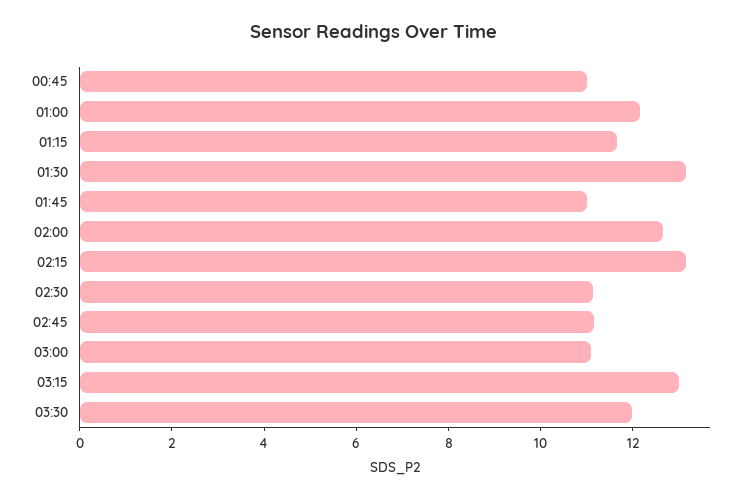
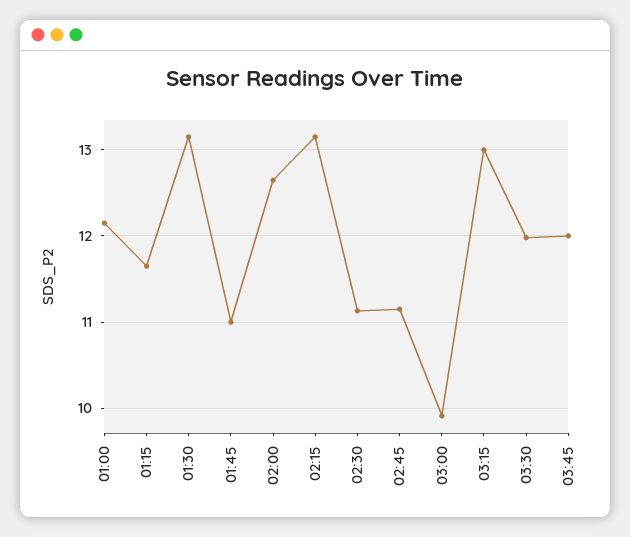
00:45: 11 -> none
03:00: 11 -> 9.9
03:45: none -> 12

